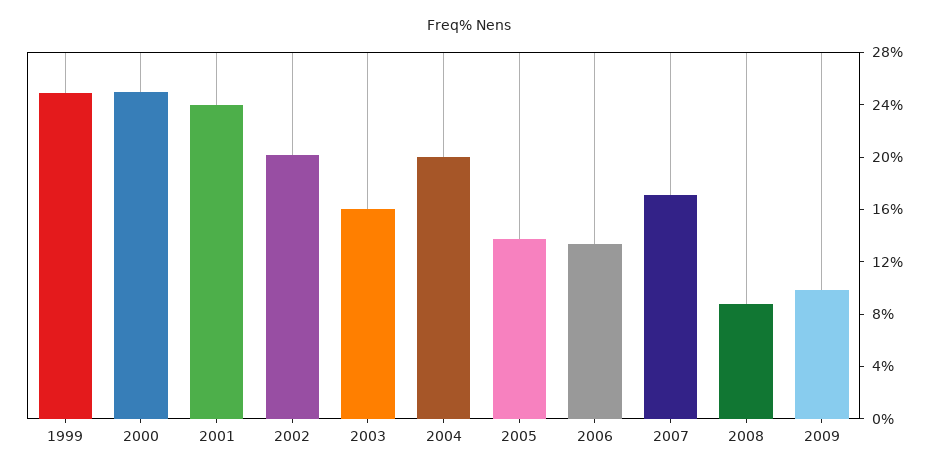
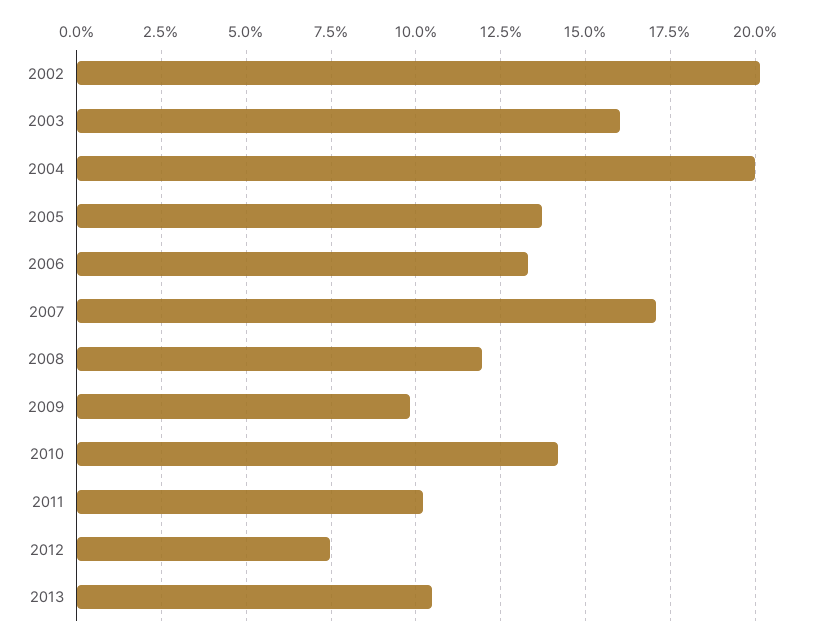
1999: 25 -> none
2000: 25 -> none
2001: 24 -> none
2008: 9 -> 12
2010: none -> 14.25
2011: none -> 10.25
2012: none -> 7.5
2013: none -> 10.5

